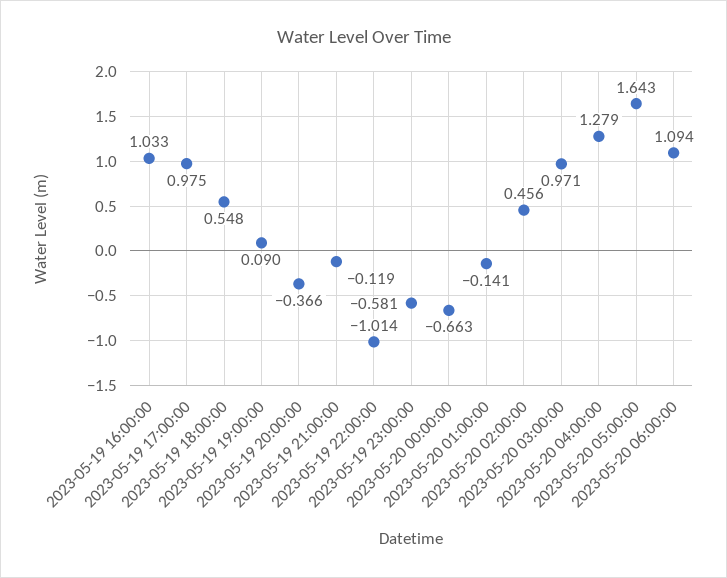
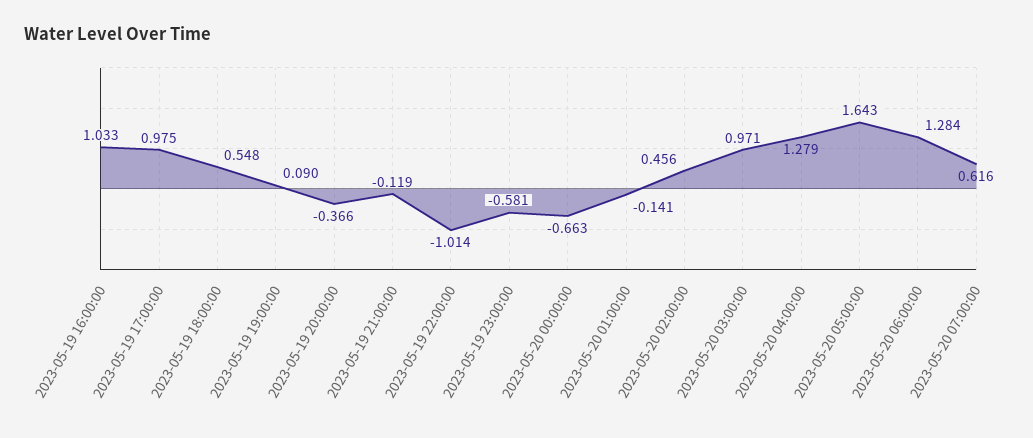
2023-05-20 06:00:00: 1.094 -> 1.284
2023-05-20 07:00:00: none -> 0.616

